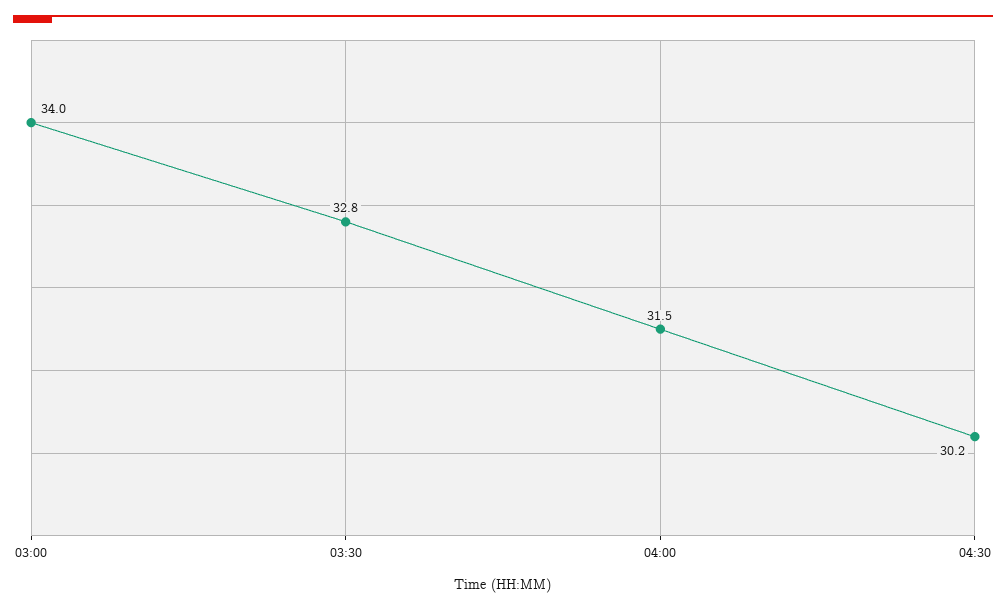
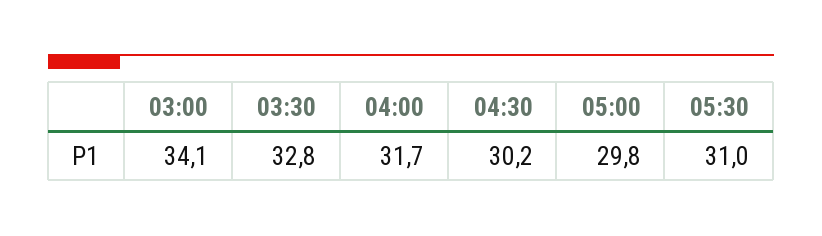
03:00: 34 -> 34.1
04:00: 31.5 -> 31.7
05:00: none -> 29.8
05:30: none -> 31

